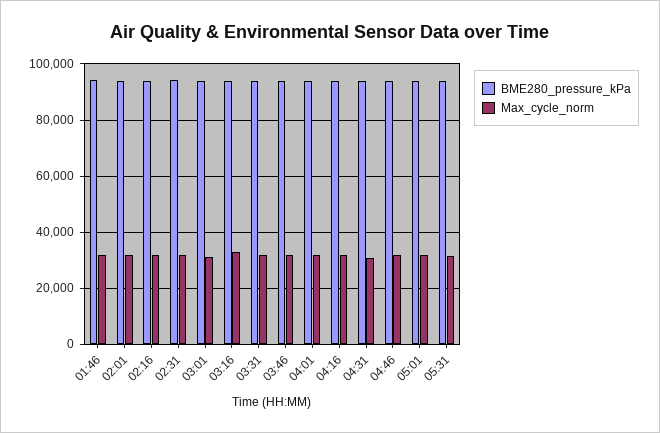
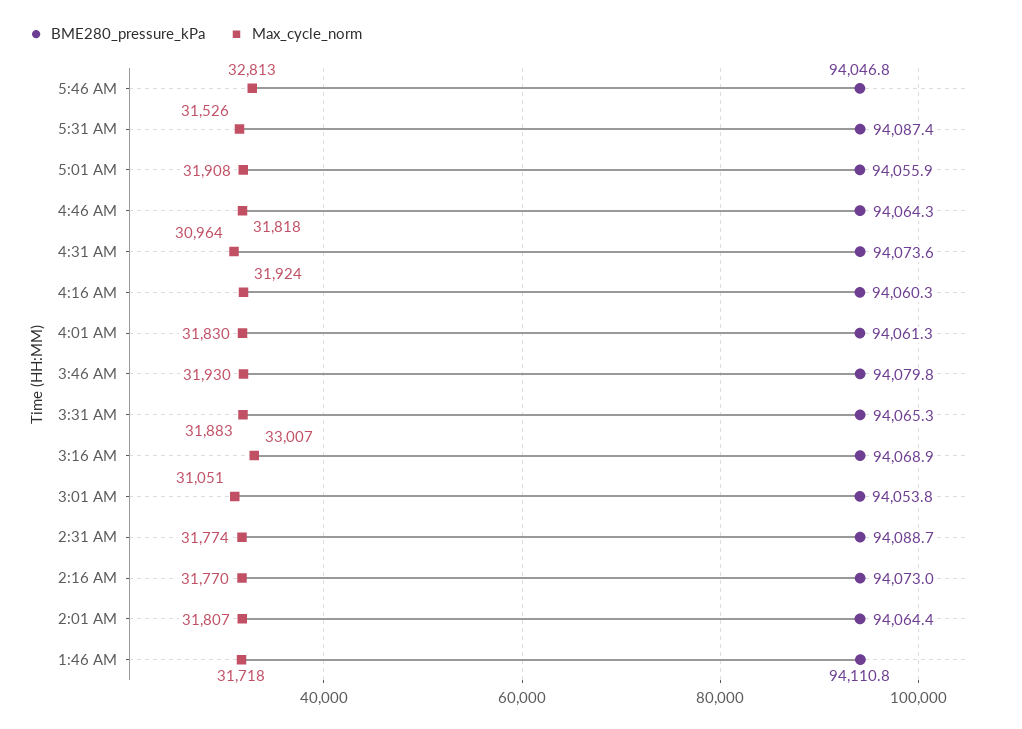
BME280_pressure_kPa, 5:46 AM: none -> 94046.8
Max_cycle_norm, 5:46 AM: none -> 32813

